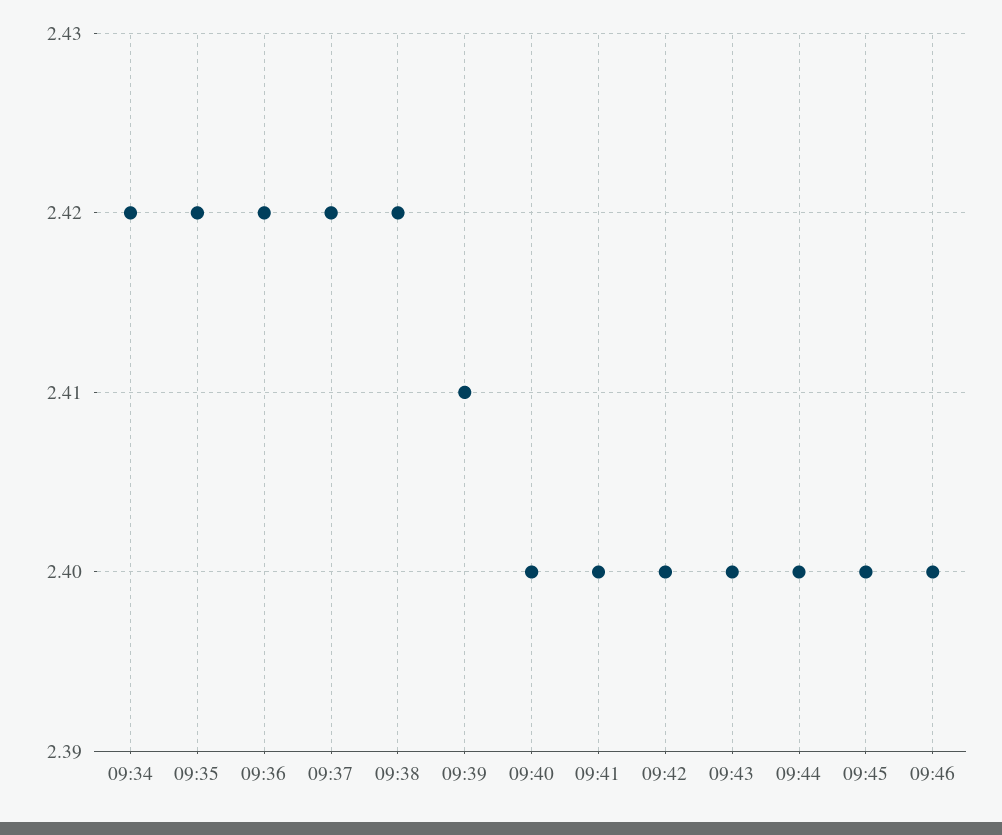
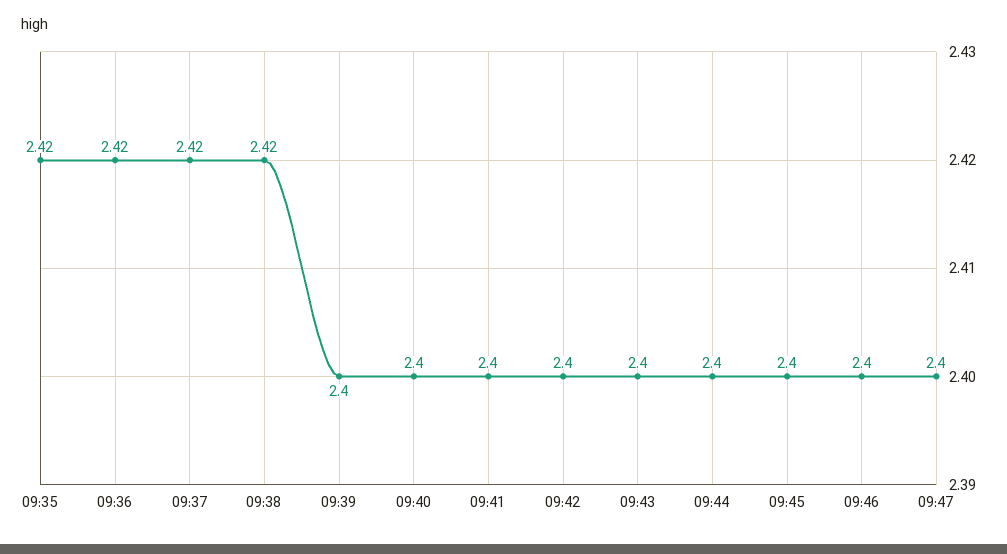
09:34: 2.42 -> none
09:39: 2.41 -> 2.4
09:47: none -> 2.4

